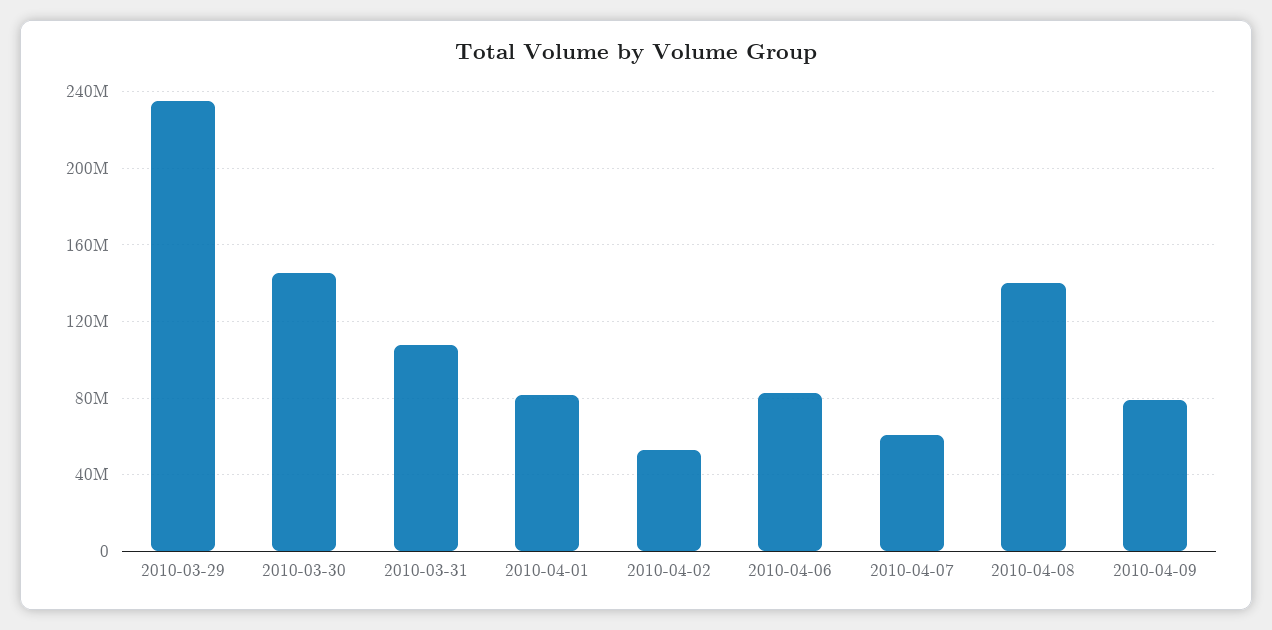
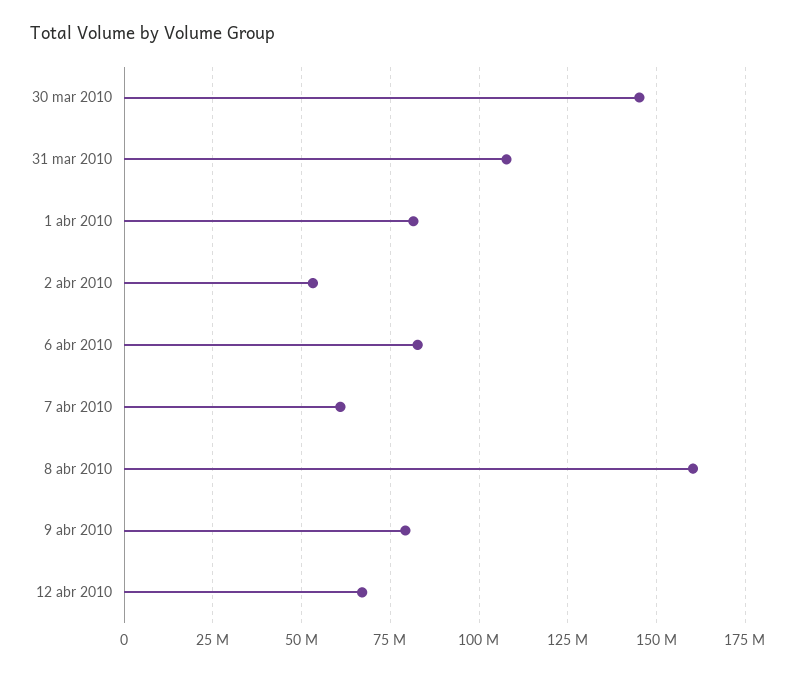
2010-03-29: 235000000 -> none
2010-04-08: 140000000 -> 160000000
12 abr 2010: none -> 67500000

